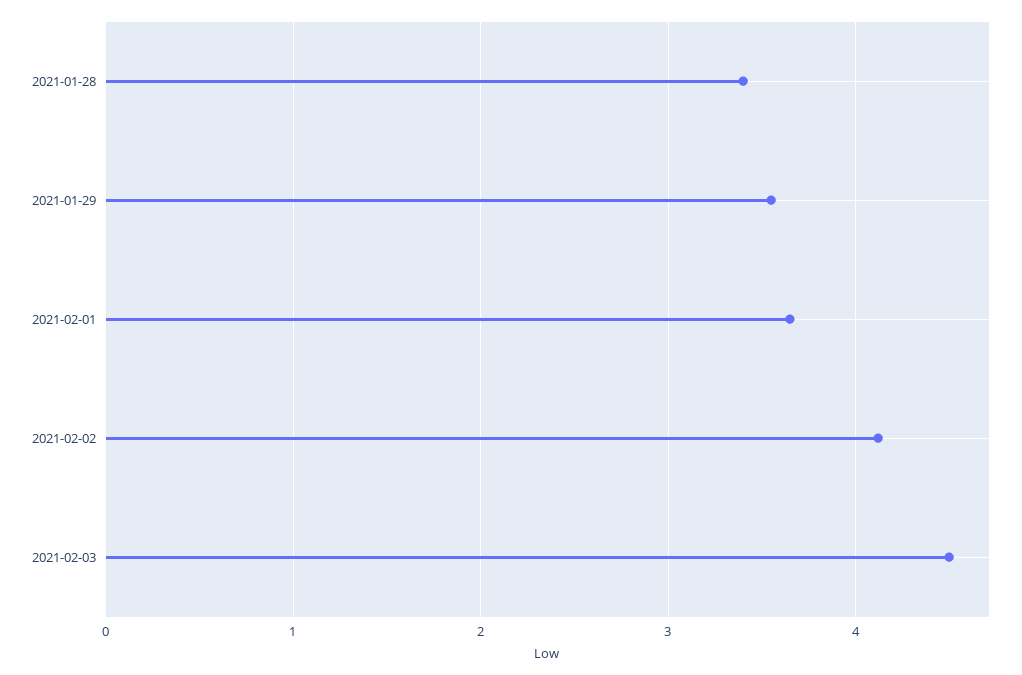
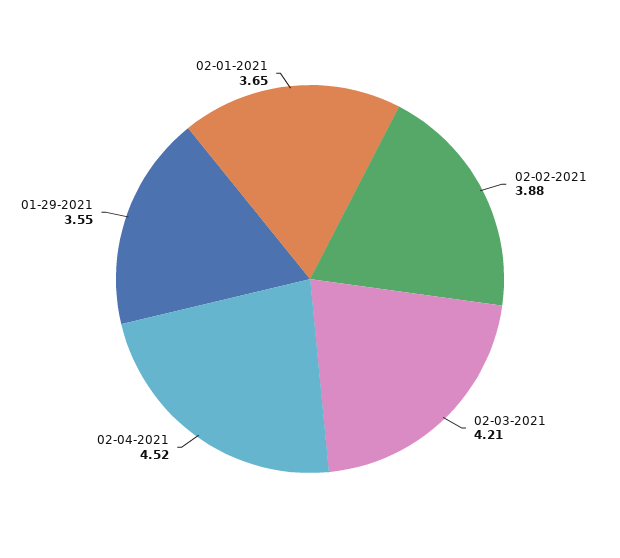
2021-01-28: 3.4 -> none
2021-02-02: 4.1 -> 3.88
2021-02-03: 4.5 -> 4.21
02-04-2021: none -> 4.52

